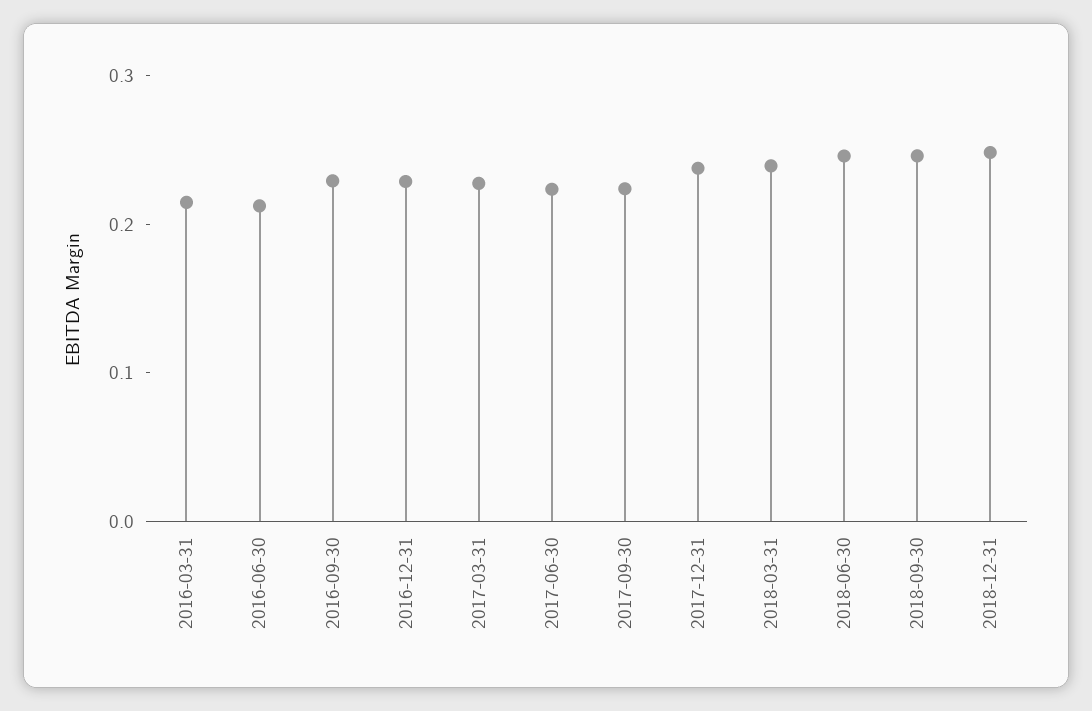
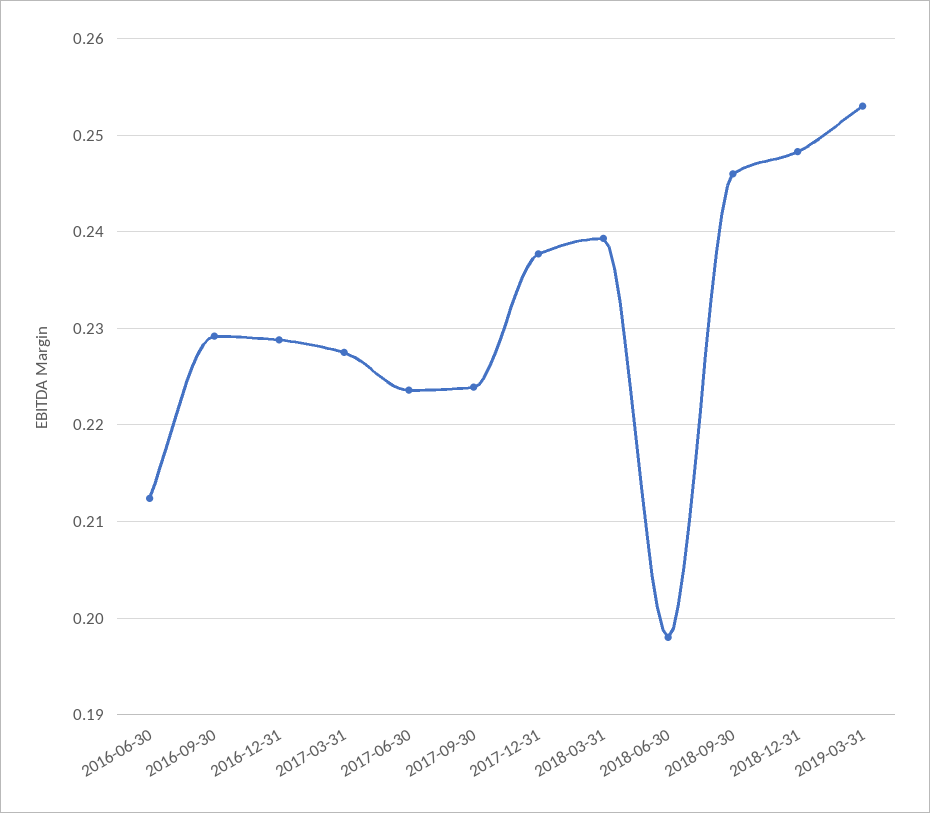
2016-03-31: 0.22 -> none
2018-06-30: 0.24 -> 0.198
2019-03-31: none -> 0.253

